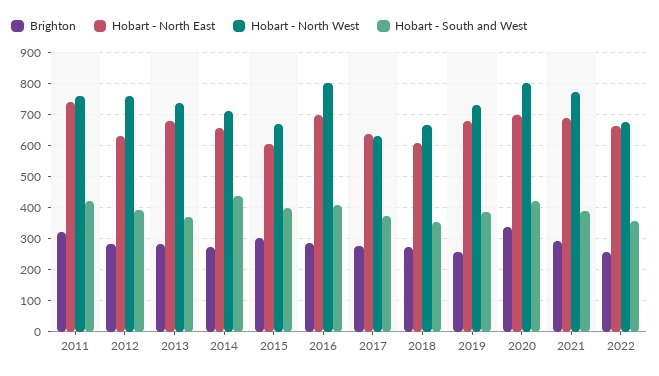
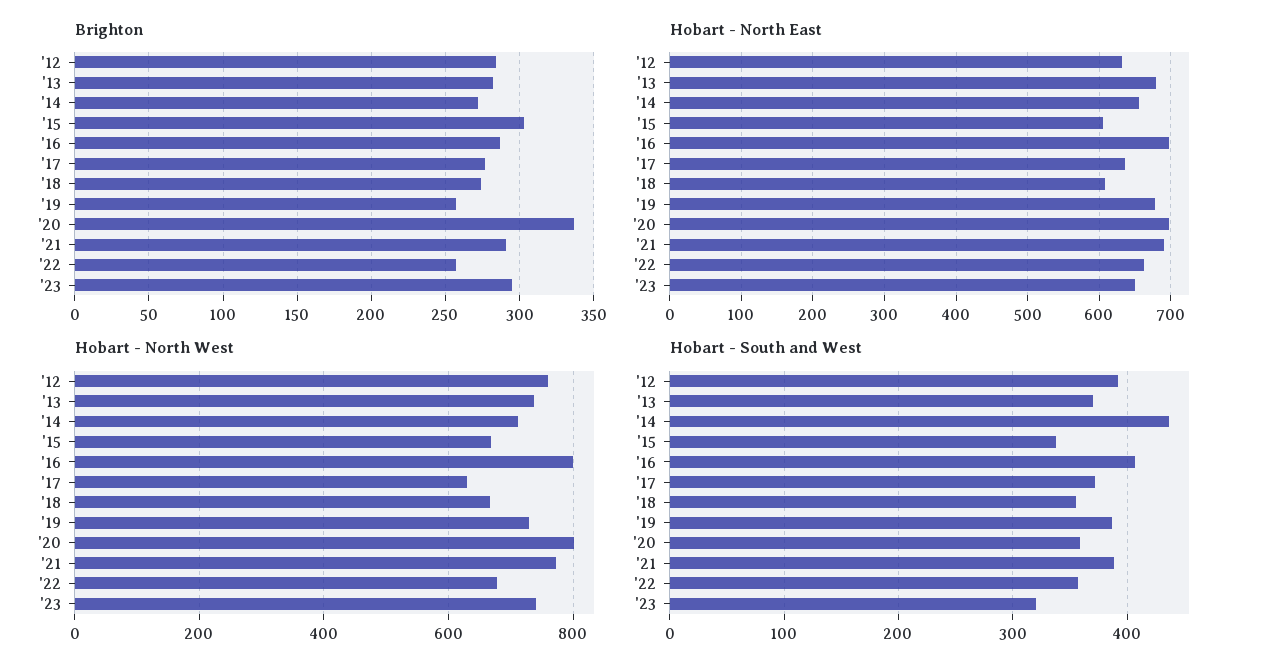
Brighton, 2011: 320 -> none
Hobart - North East, 2011: 740 -> none
Hobart - North West, 2011: 760 -> none
Hobart - South and West, 2011: 420 -> none
Hobart - South and West, 2015: 400 -> 340
Hobart - South and West, 2020: 420 -> 360
Brighton, '23: none -> 295
Hobart - North East, '23: none -> 650
Hobart - North West, '23: none -> 740
Hobart - South and West, '23: none -> 320

